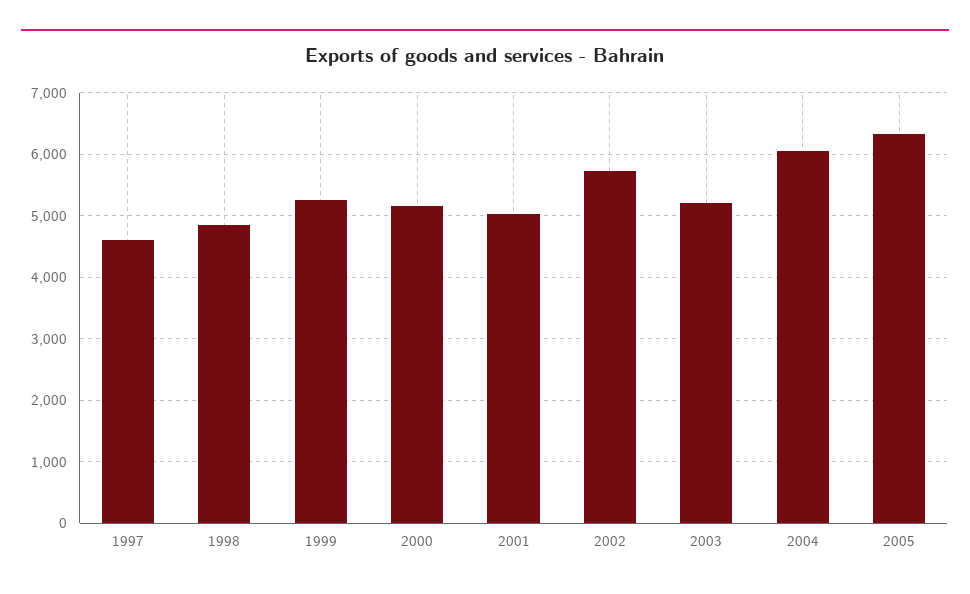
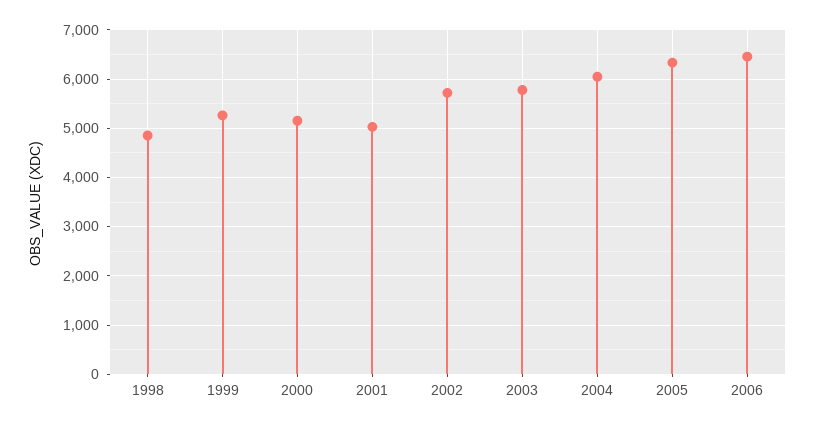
1997: 4600 -> none
2003: 5200 -> 5800
2006: none -> 6400

